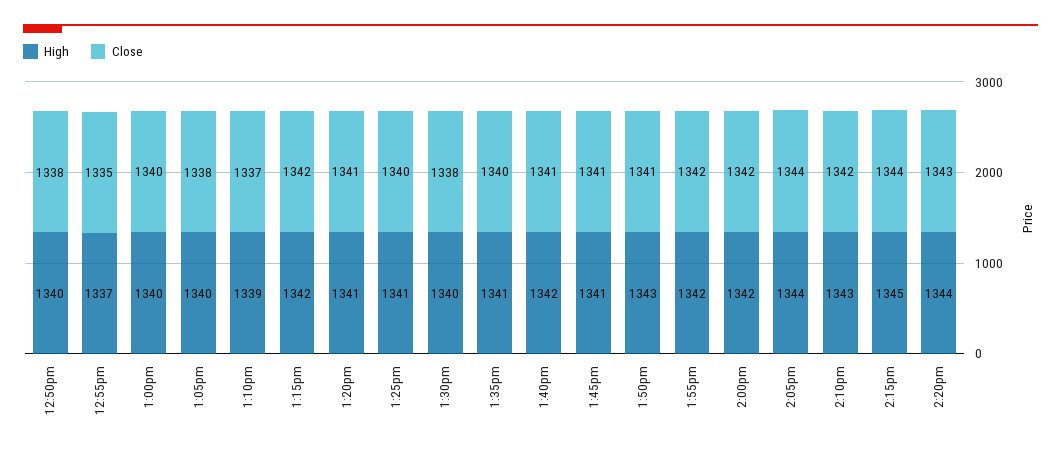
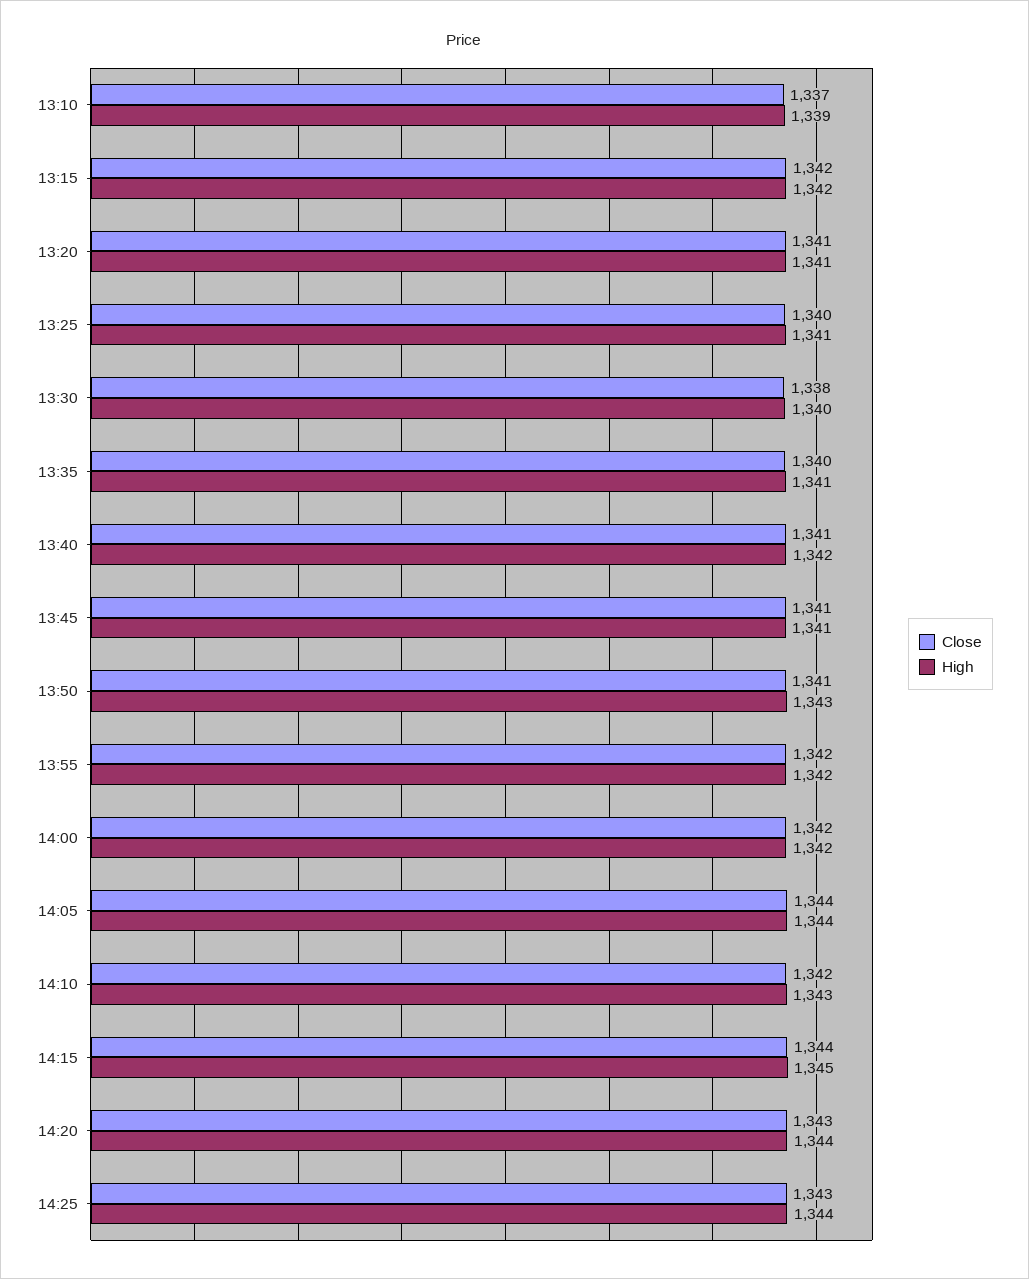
High, 12:50pm: 1340 -> none
Close, 12:50pm: 1338 -> none
High, 12:55pm: 1337 -> none
Close, 12:55pm: 1335 -> none
High, 1:00pm: 1340 -> none
Close, 1:00pm: 1340 -> none
High, 1:05pm: 1340 -> none
Close, 1:05pm: 1338 -> none
Close, 14:25: none -> 1343
High, 14:25: none -> 1344

